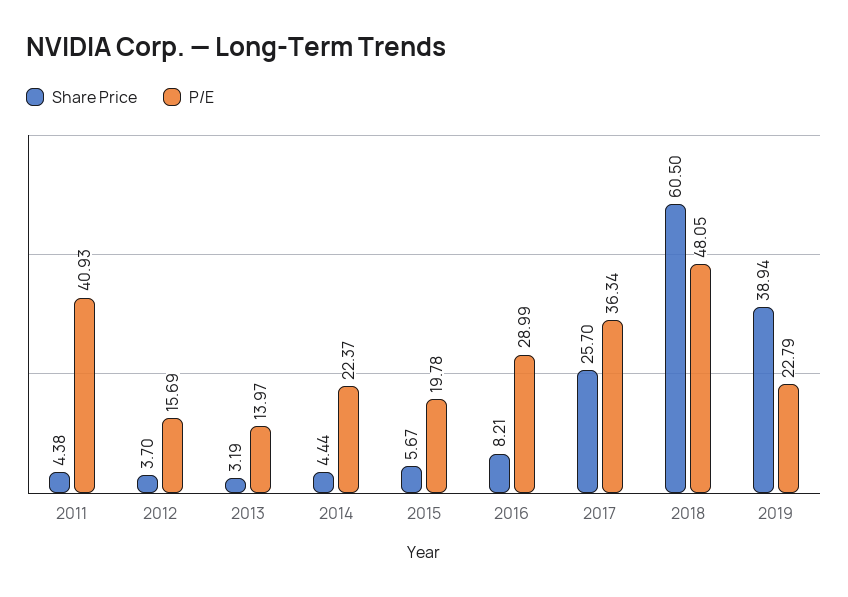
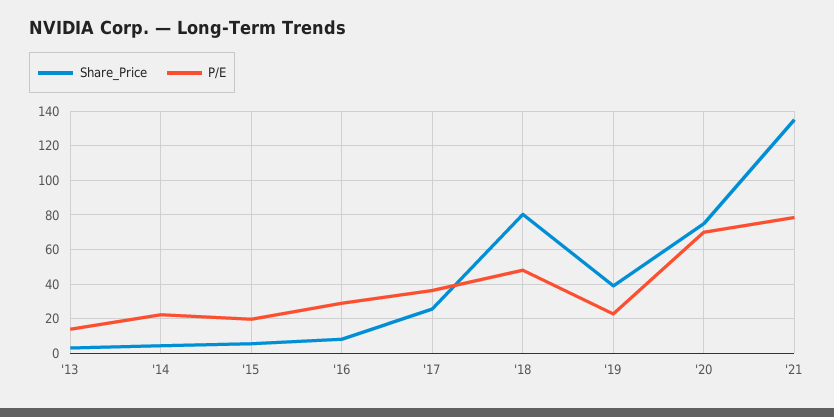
Share Price, 2011: 4.38 -> none
P/E, 2011: 40.93 -> none
Share Price, 2012: 3.7 -> none
P/E, 2012: 15.69 -> none
Share Price, 2018: 60.5 -> 80
Share Price, '20: none -> 75
P/E, '20: none -> 70
Share Price, '21: none -> 135
P/E, '21: none -> 80

